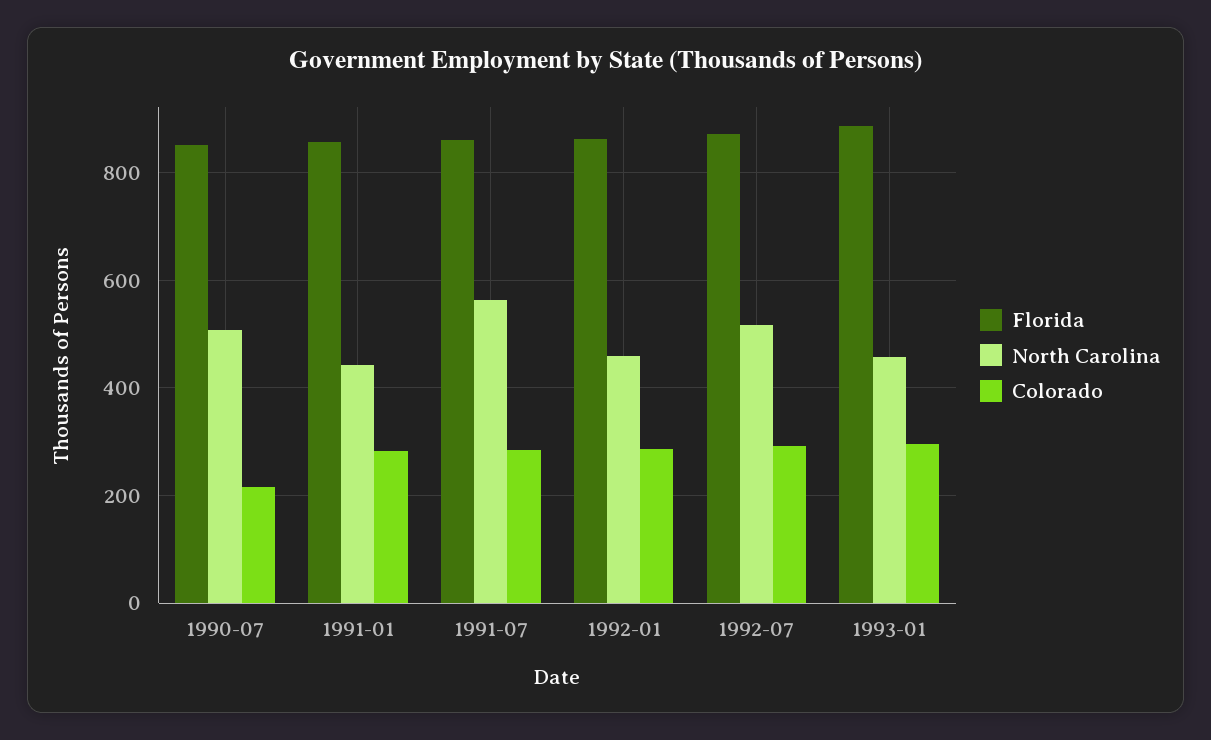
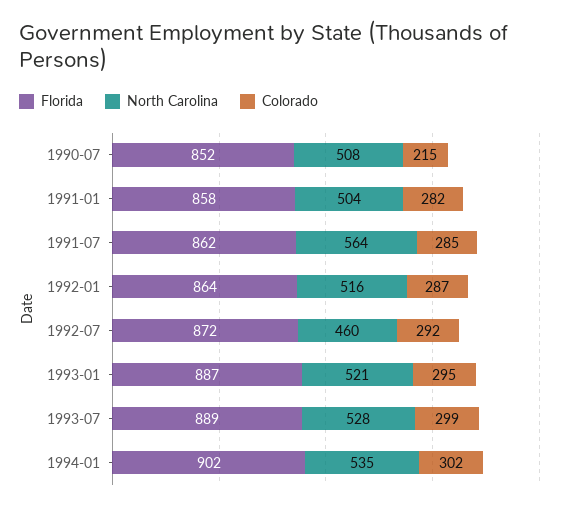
North Carolina, 1991-01: 440 -> 504
North Carolina, 1992-01: 460 -> 516
North Carolina, 1992-07: 520 -> 460
North Carolina, 1993-01: 460 -> 521
Florida, 1993-07: none -> 889
North Carolina, 1993-07: none -> 528
Colorado, 1993-07: none -> 299
Florida, 1994-01: none -> 902
North Carolina, 1994-01: none -> 535
Colorado, 1994-01: none -> 302

